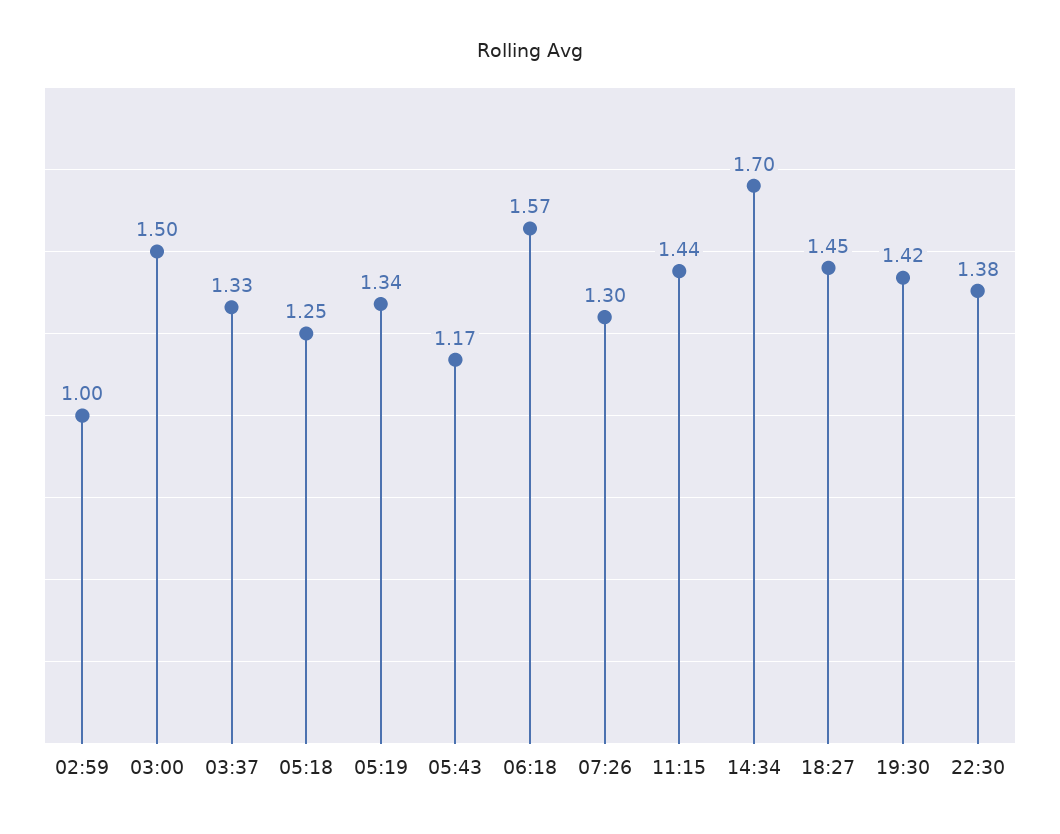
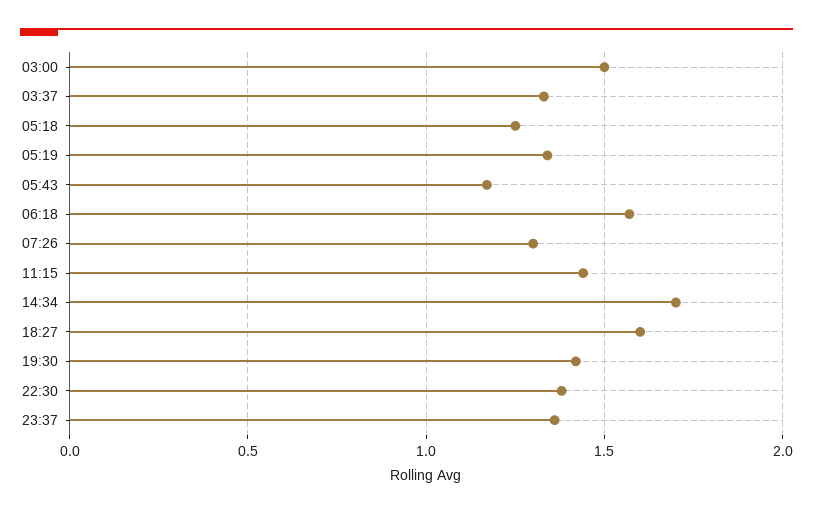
02:59: 1 -> none
18:27: 1.45 -> 1.6
23:37: none -> 1.35

